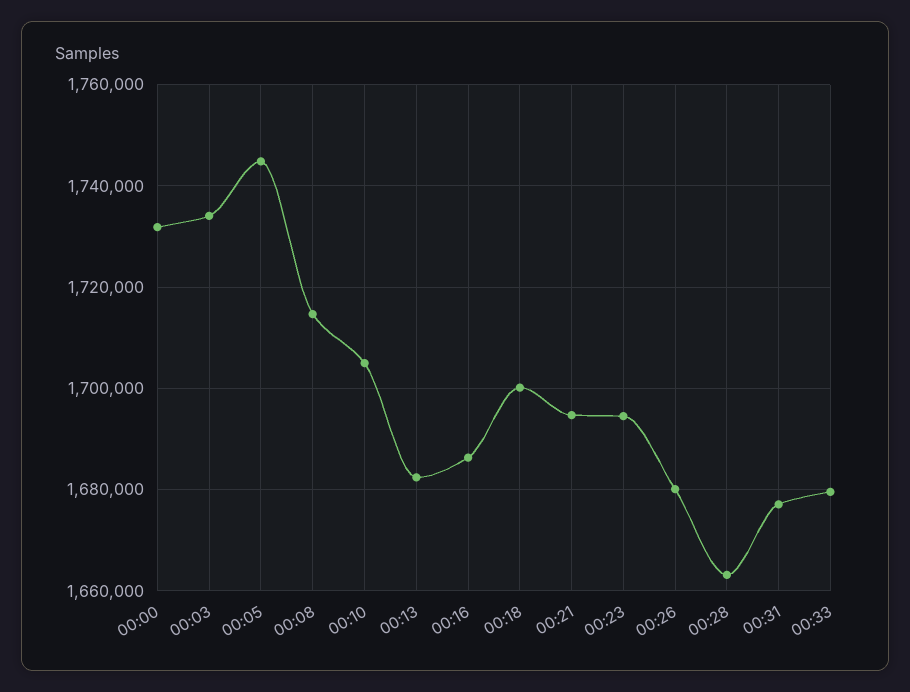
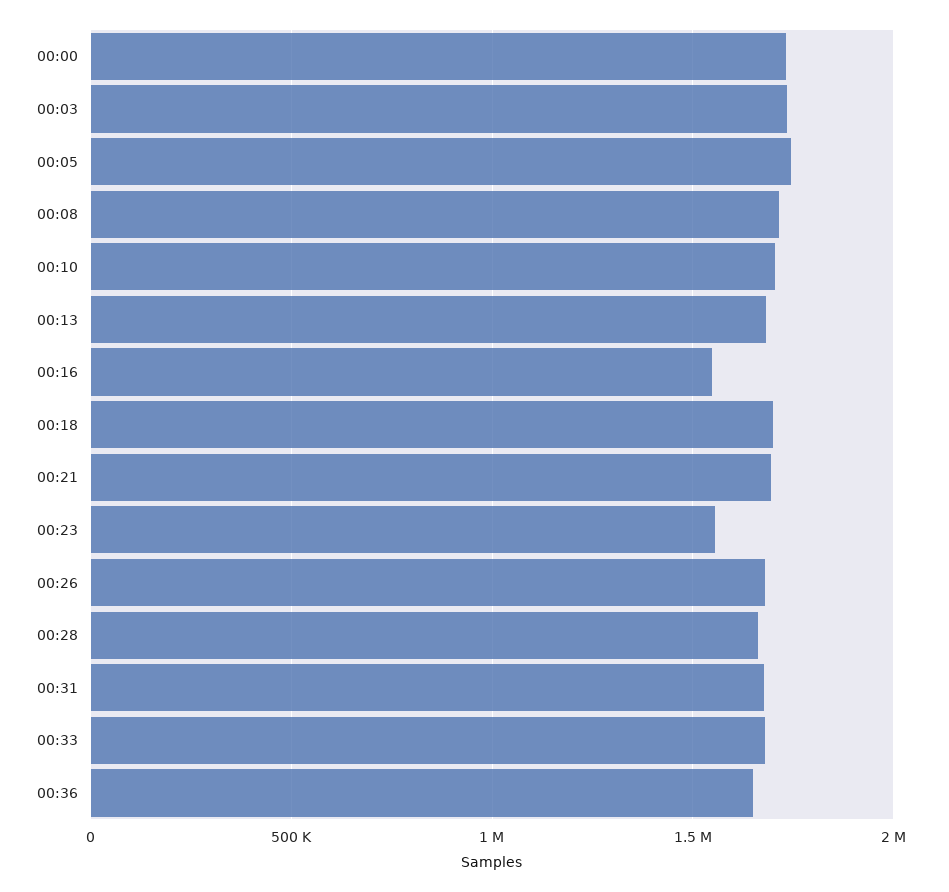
00:16: 1686000 -> 1550000
00:23: 1694000 -> 1550000
00:36: none -> 1650000

